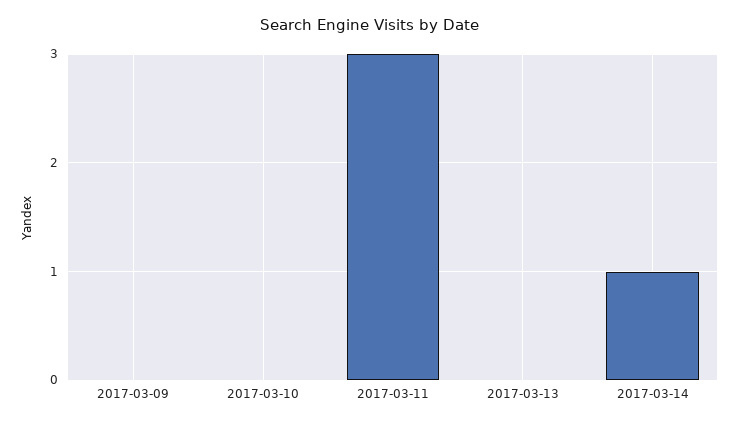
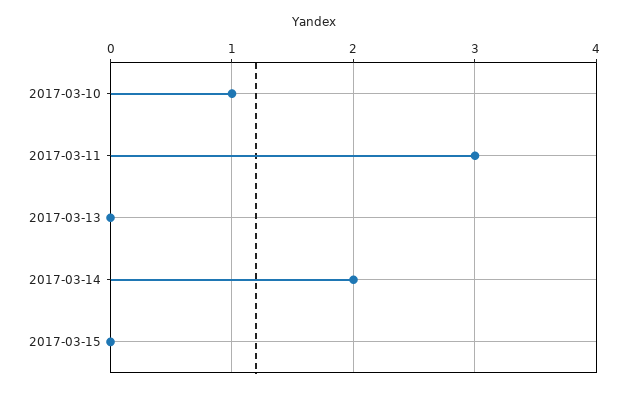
2017-03-09: 0 -> none
2017-03-10: 0 -> 1
2017-03-14: 1 -> 2
2017-03-15: none -> 0

